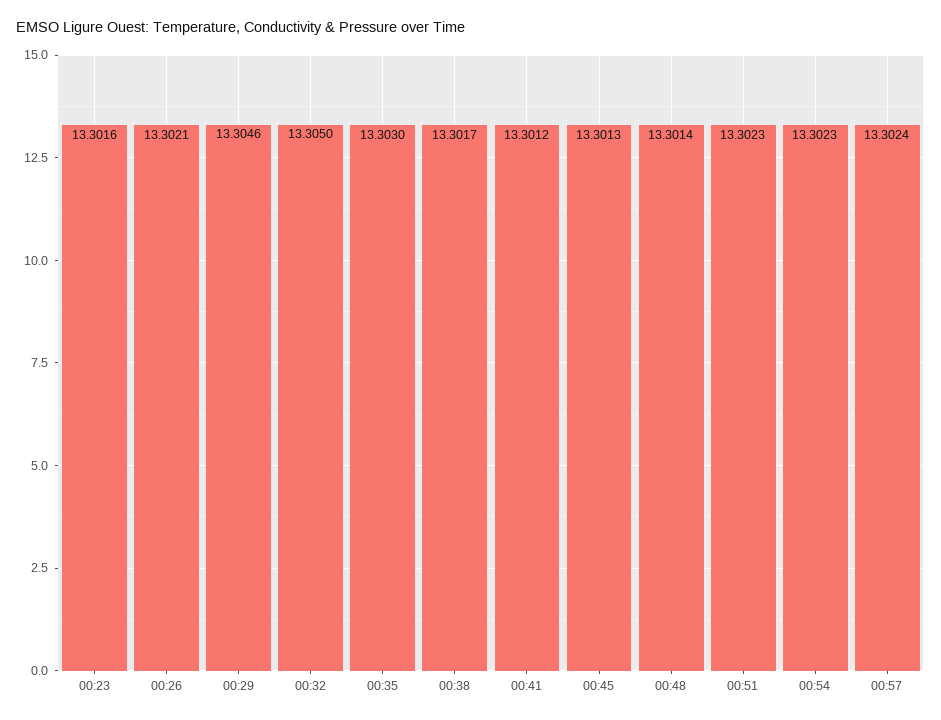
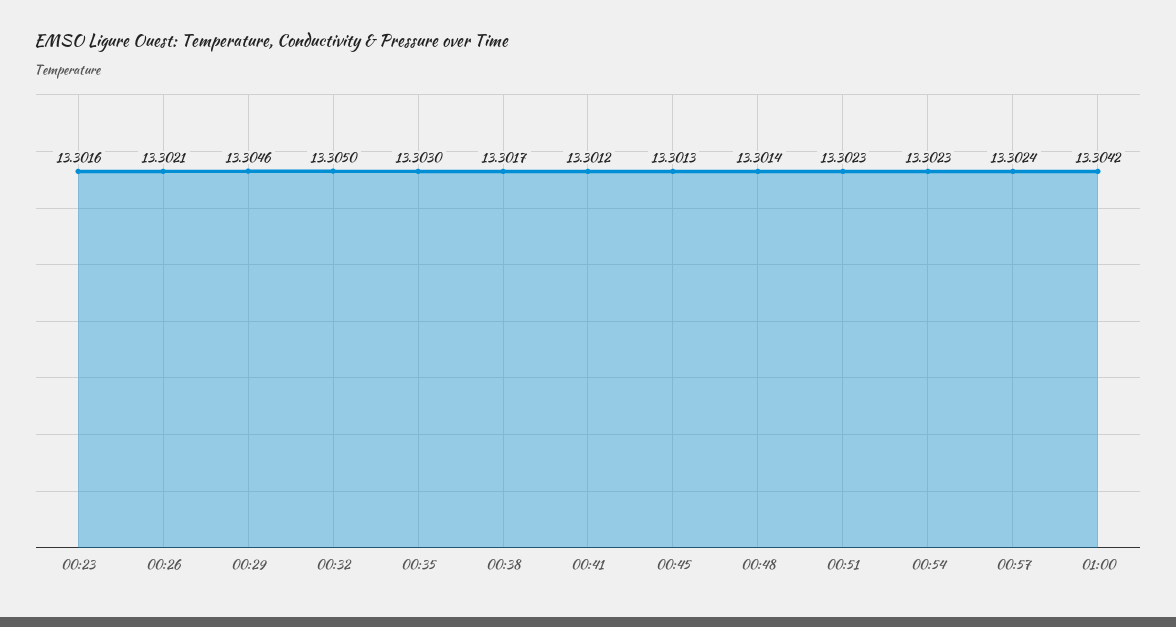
01:00: none -> 13.3042

